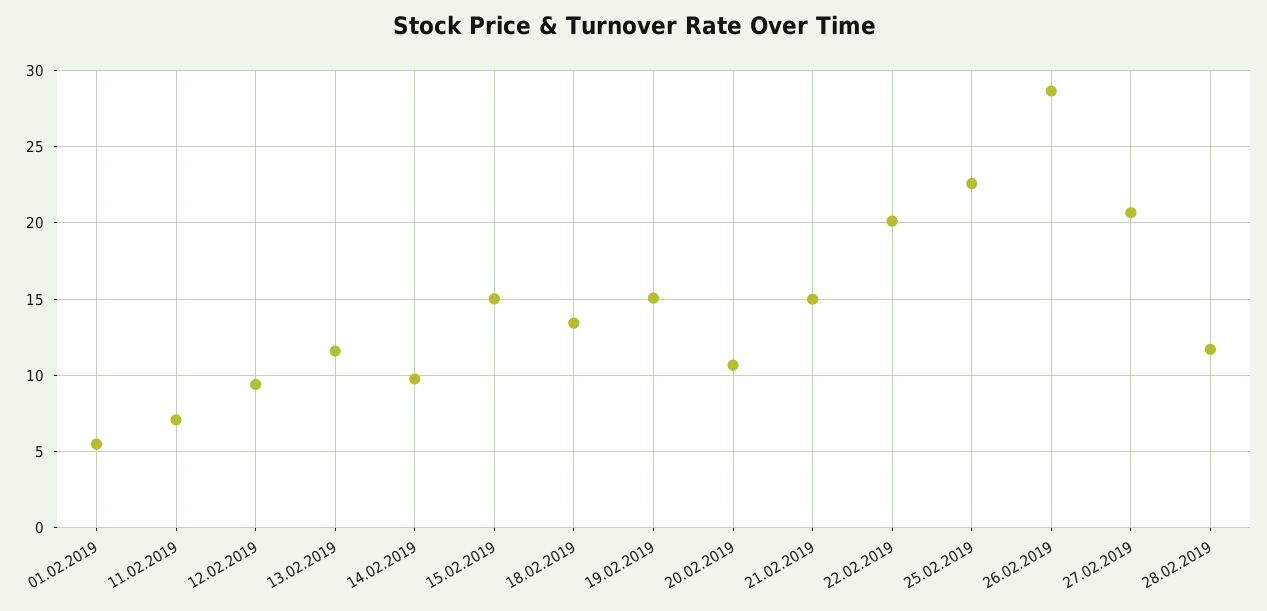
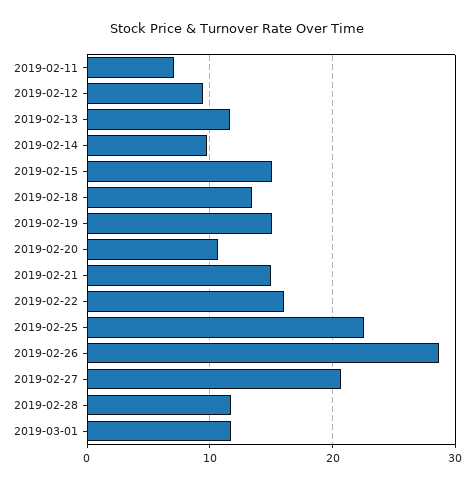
01.02.2019: 5.5 -> none
22.02.2019: 20 -> 16
2019-03-01: none -> 12

